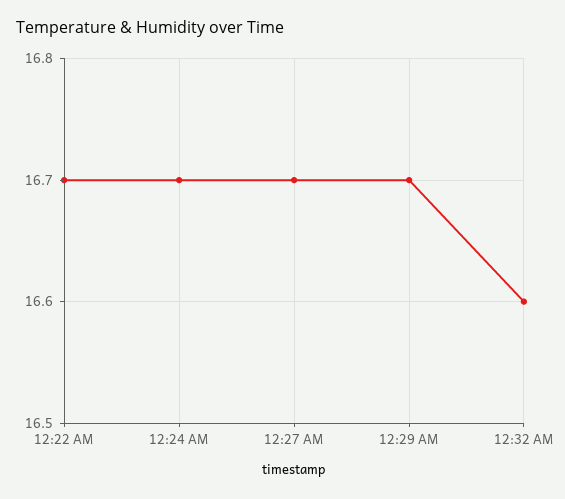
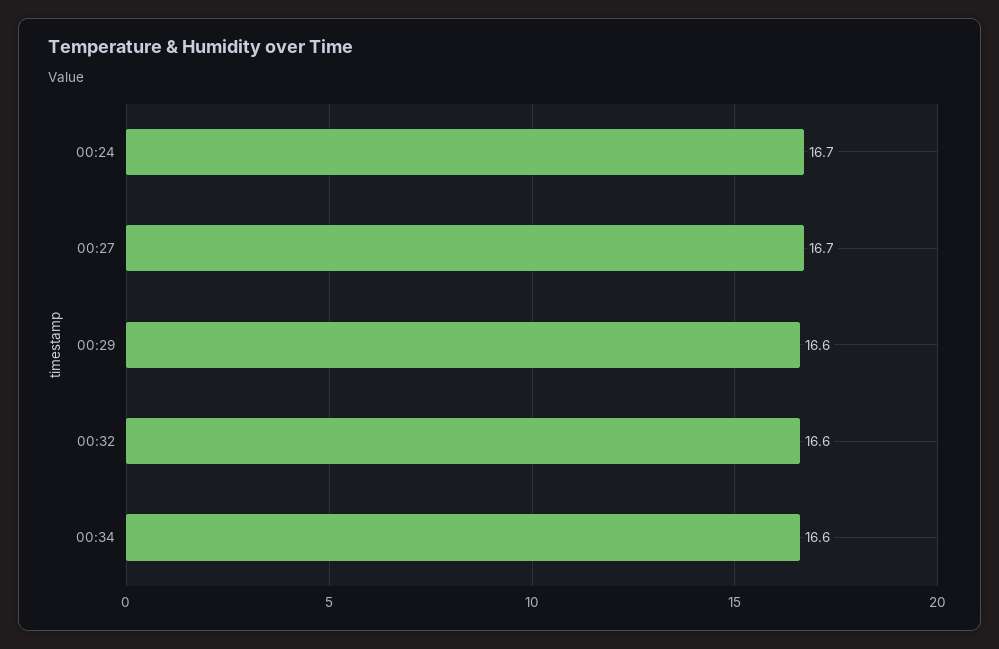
12:22 AM: 16.7 -> none
12:29 AM: 16.7 -> 16.6
00:34: none -> 16.6

